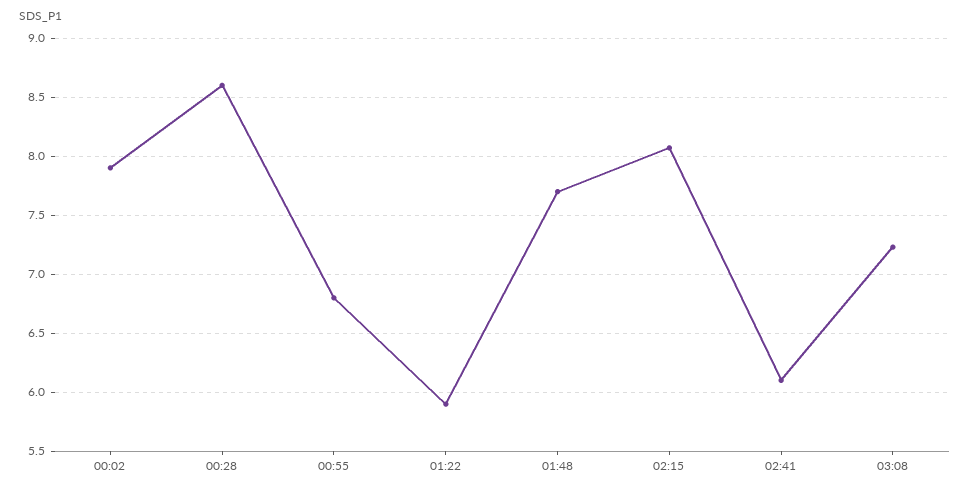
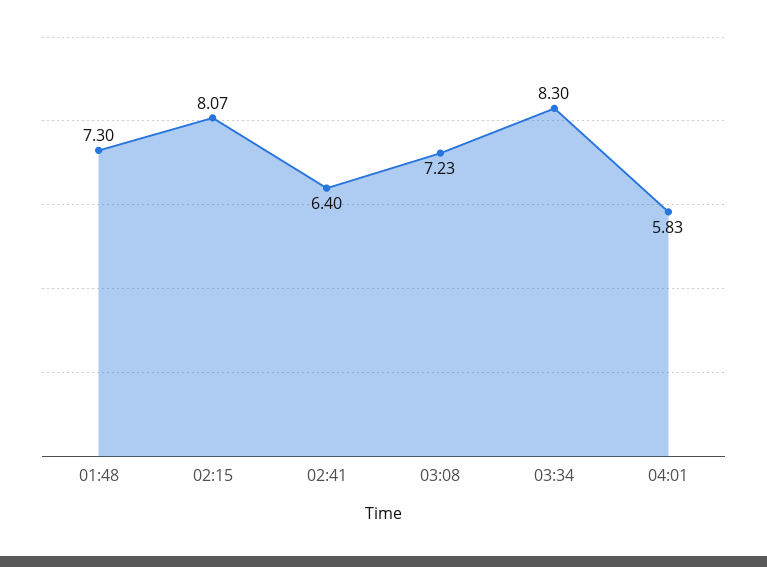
00:02: 7.9 -> none
00:28: 8.6 -> none
00:55: 6.8 -> none
01:22: 5.9 -> none
01:48: 7.7 -> 7.3
02:41: 6.1 -> 6.4
03:34: none -> 8.3
04:01: none -> 5.83

